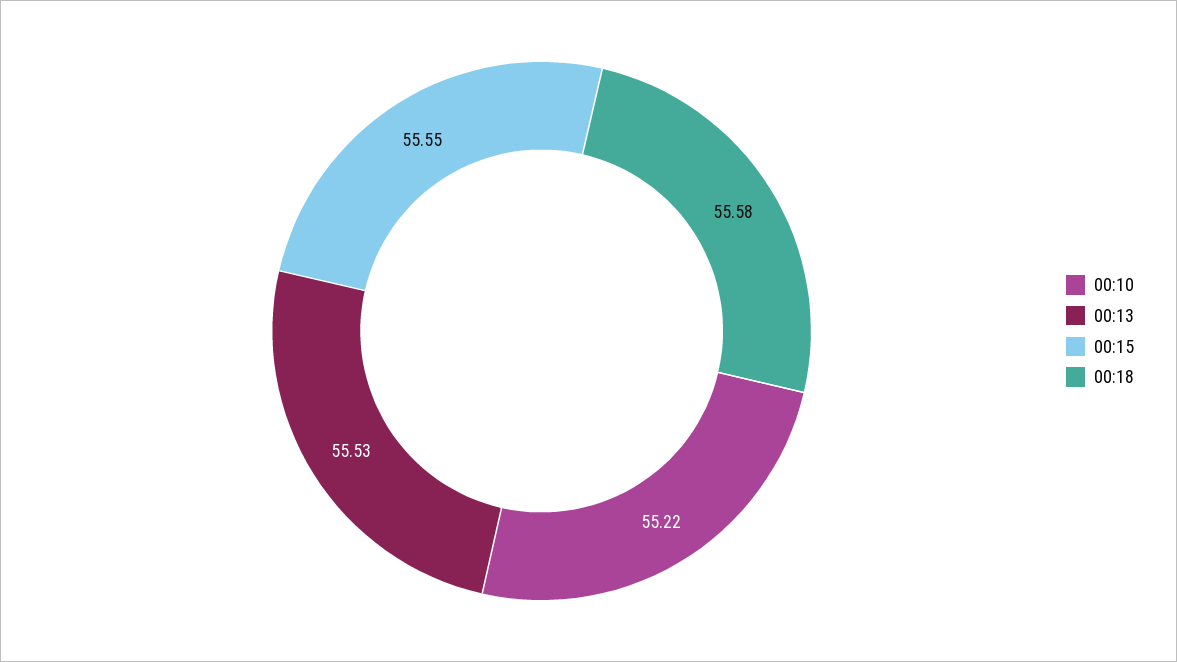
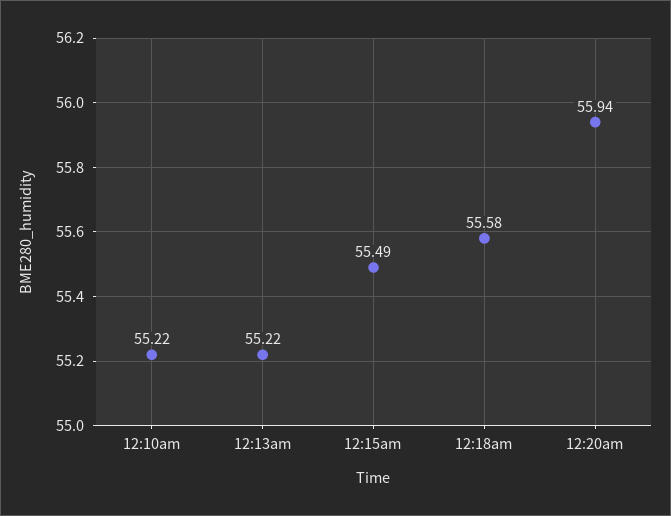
00:13: 55.53 -> 55.22
00:15: 55.55 -> 55.49
12:20am: none -> 55.94

